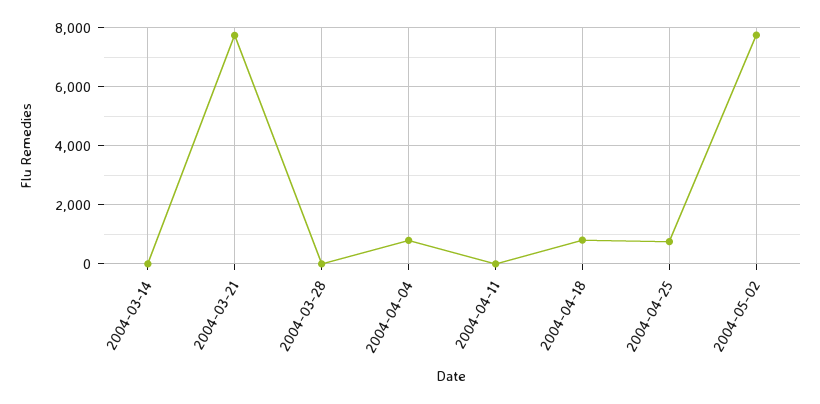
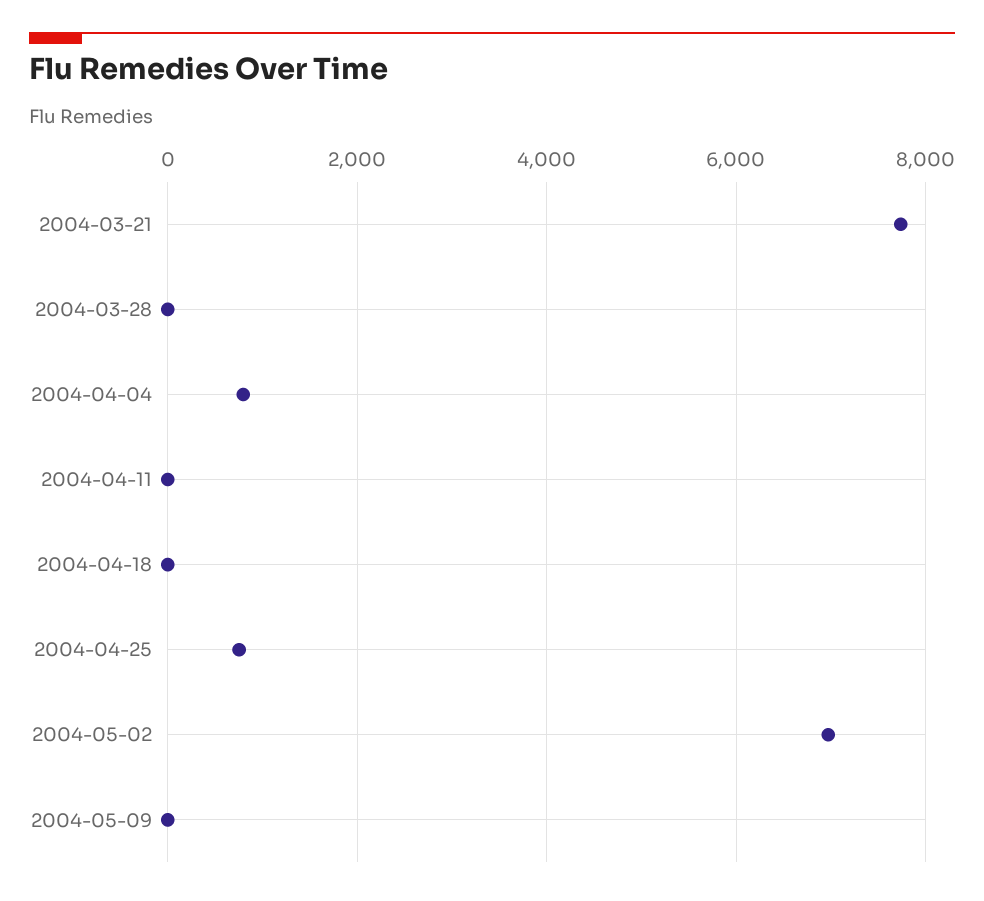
2004-03-14: 0 -> none
2004-04-18: 750 -> 0
2004-05-02: 7750 -> 7000
2004-05-09: none -> 0

